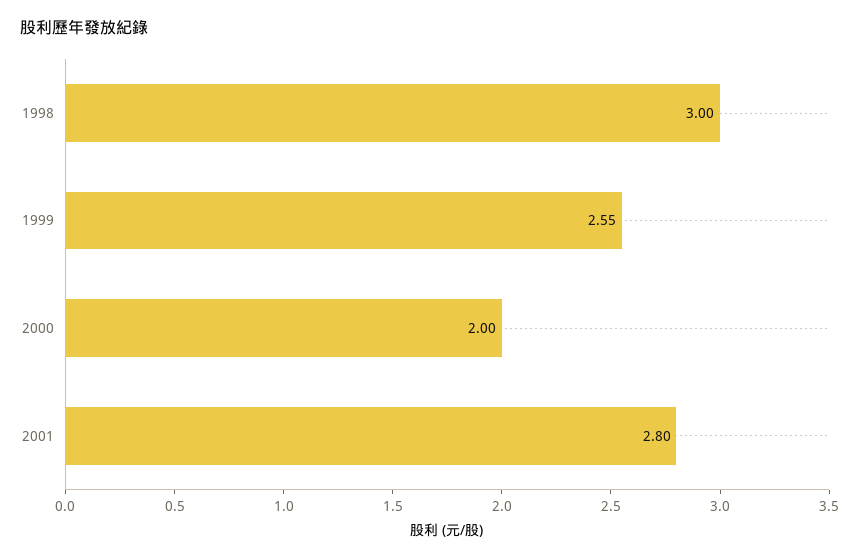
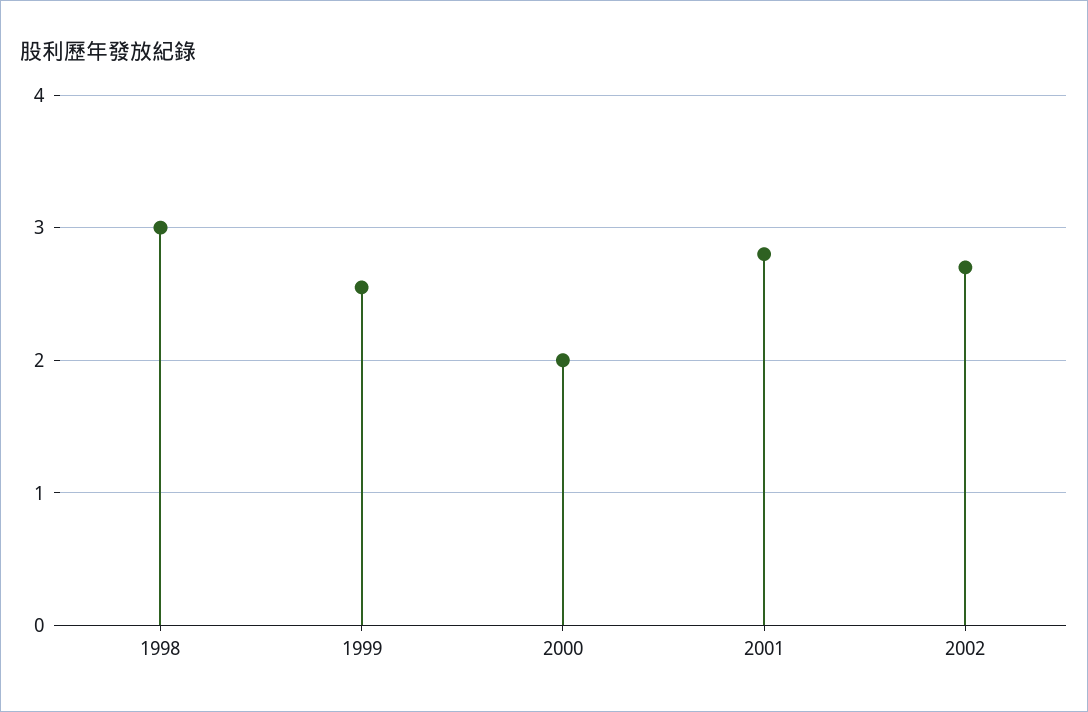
2002: none -> 2.7

